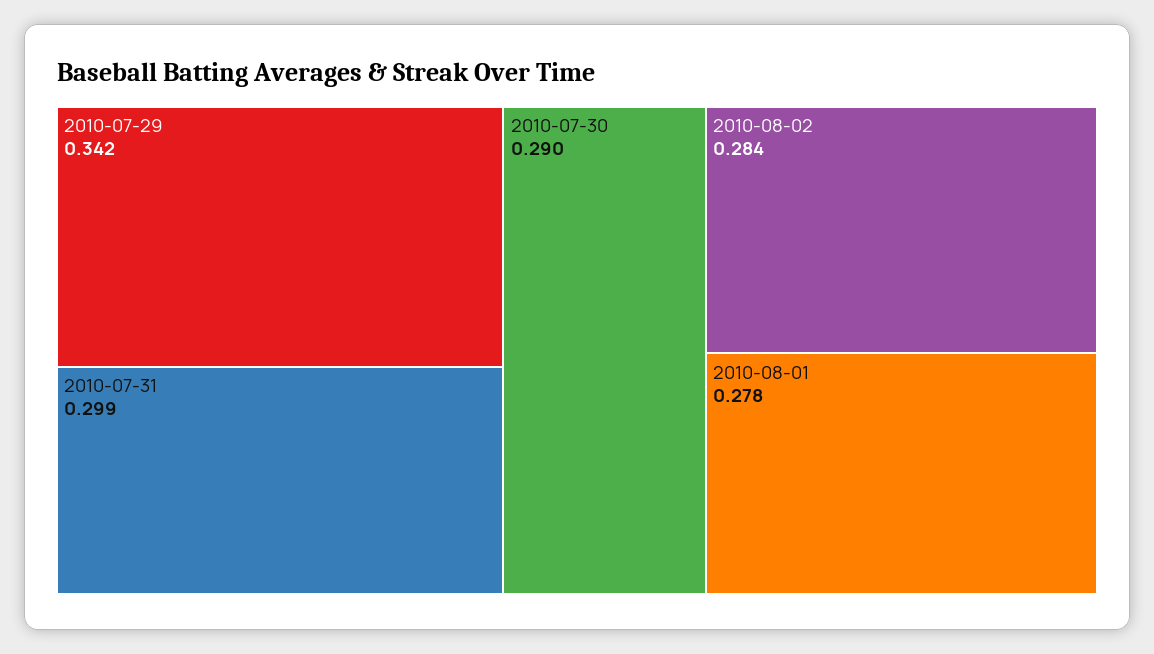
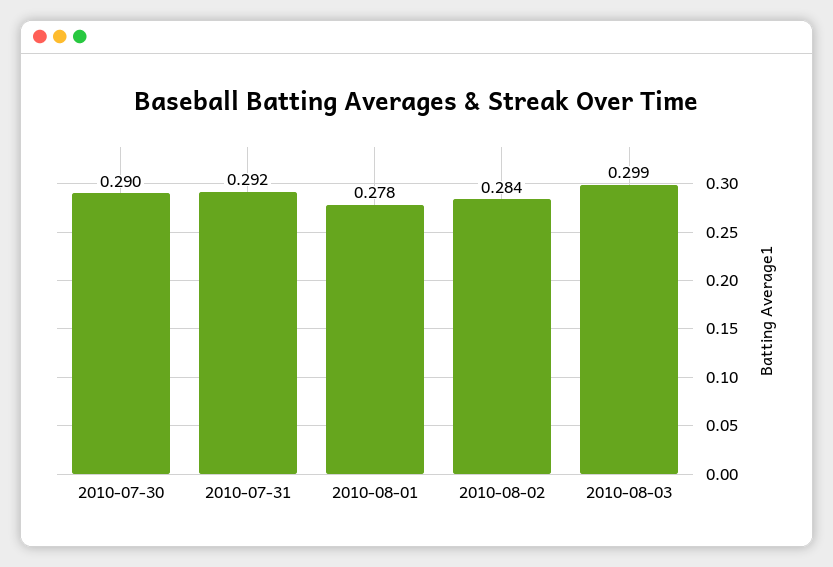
2010-07-29: 0.342 -> none
2010-07-31: 0.299 -> 0.292
2010-08-03: none -> 0.299

